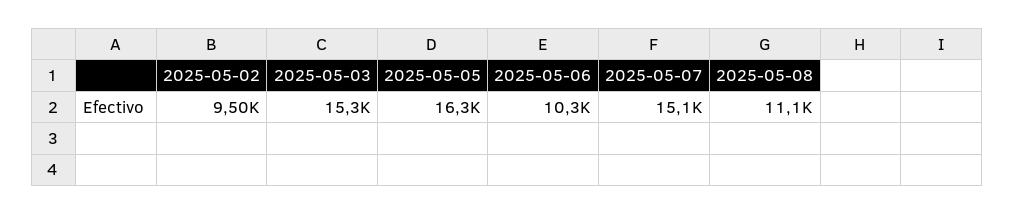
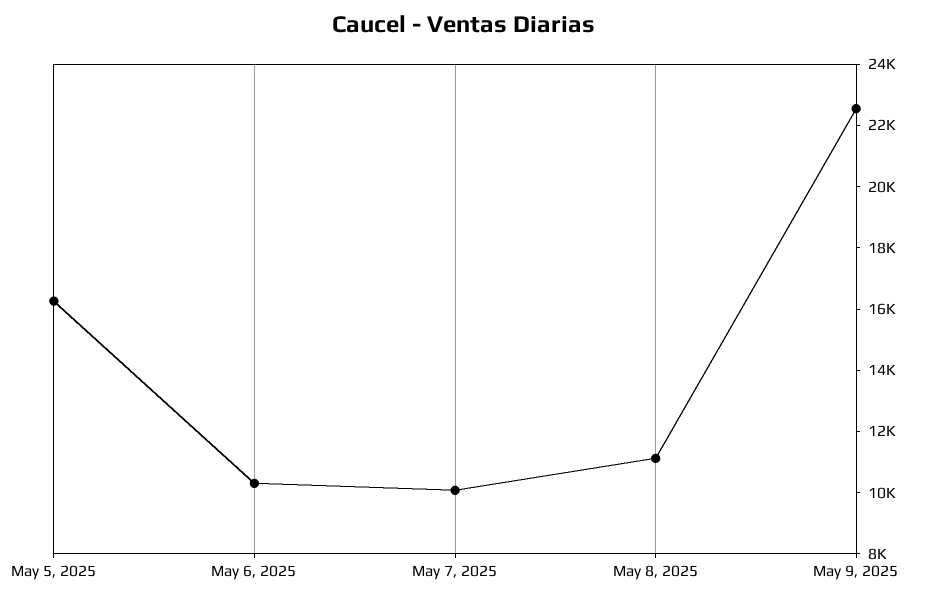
2025-05-02: 9500 -> none
2025-05-03: 15300 -> none
2025-05-07: 15100 -> 10000
May 9, 2025: none -> 22500

